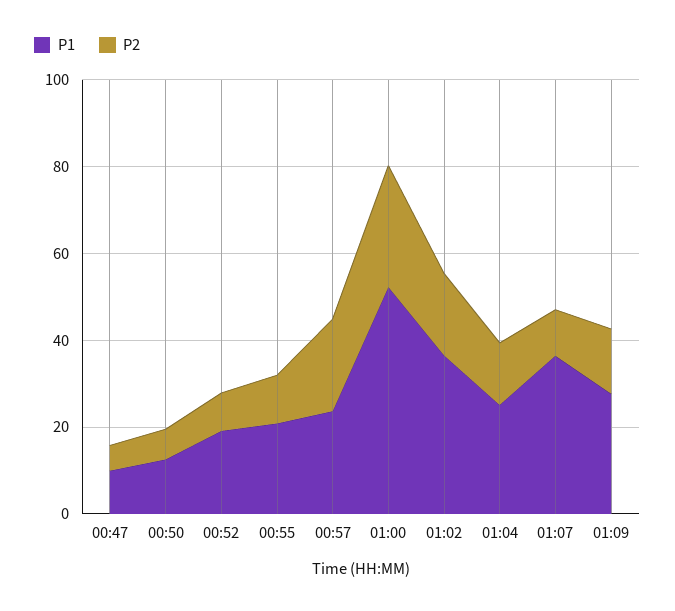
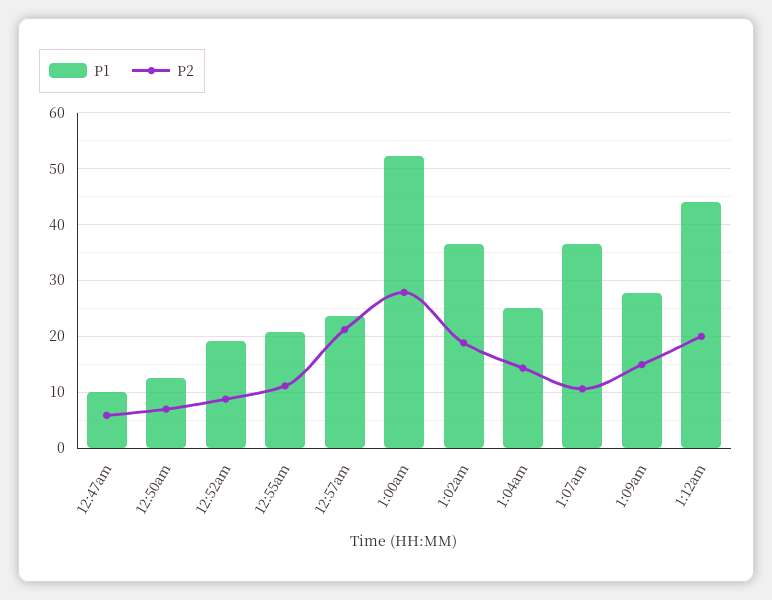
P1, 1:12am: none -> 44
P2, 1:12am: none -> 20

